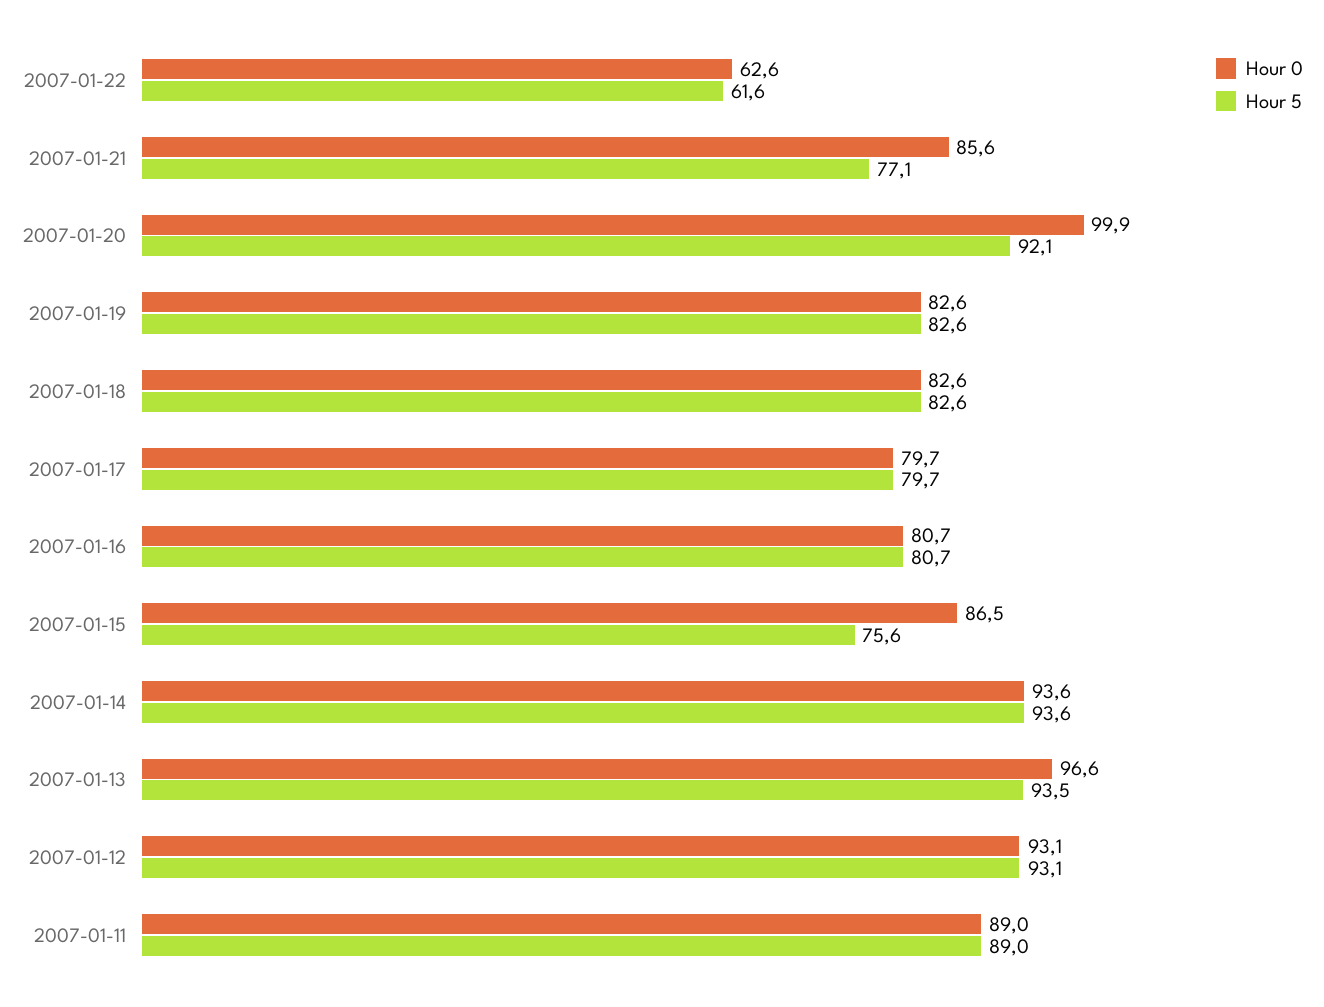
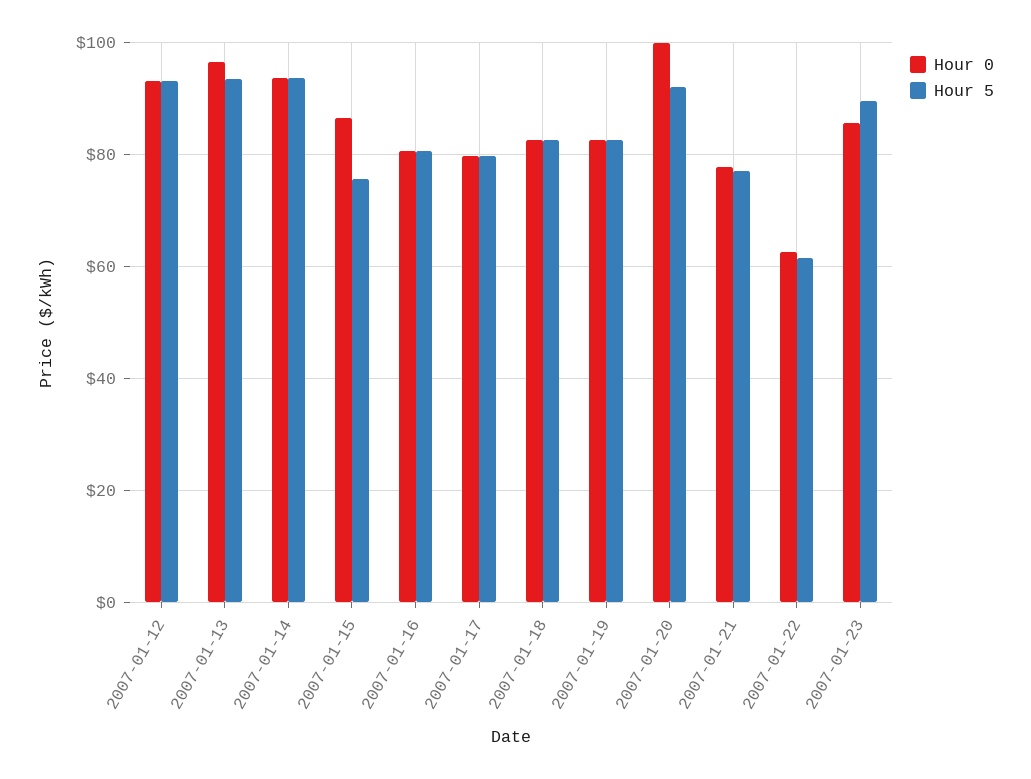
Hour 0, 2007-01-21: 85.6 -> 78
Hour 0, 2007-01-11: 89 -> none
Hour 5, 2007-01-11: 89 -> none
Hour 0, 2007-01-23: none -> 86
Hour 5, 2007-01-23: none -> 90

